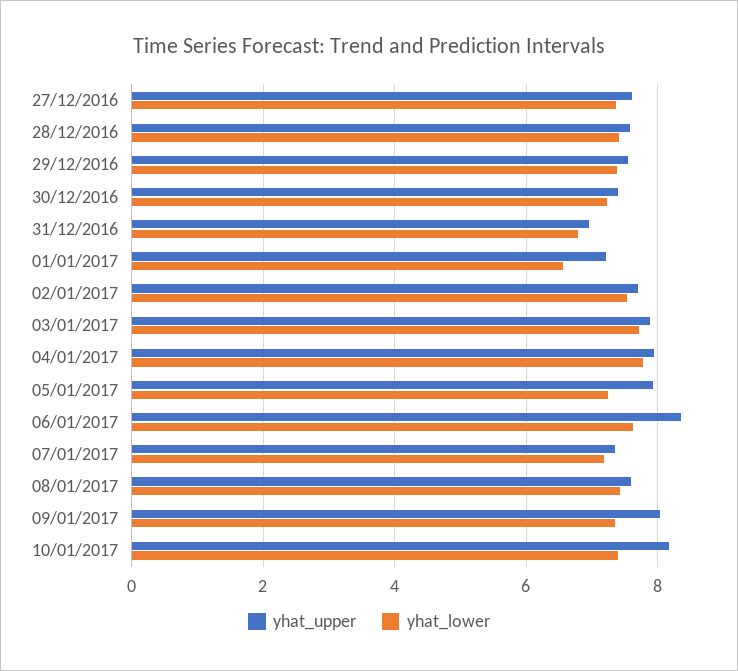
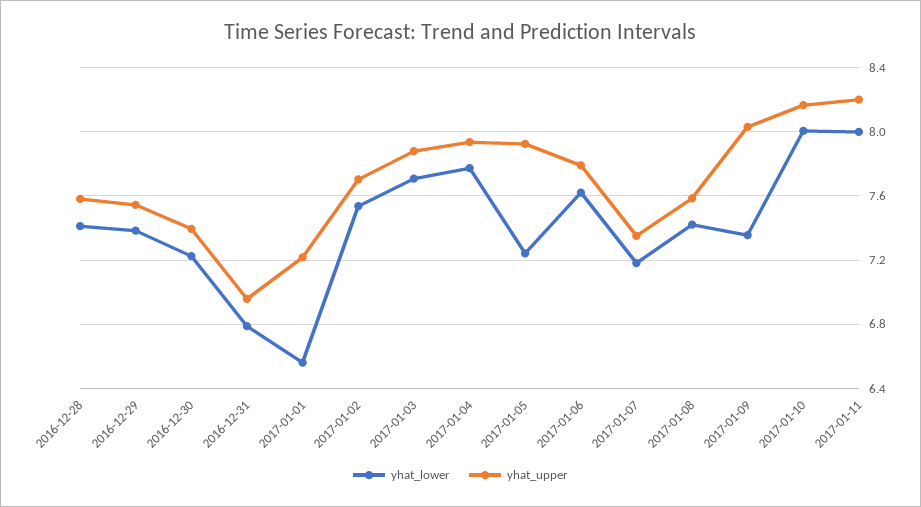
yhat_upper, 27/12/2016: 7.6 -> none
yhat_lower, 27/12/2016: 7.4 -> none
yhat_upper, 06/01/2017: 8.4 -> 7.8
yhat_lower, 10/01/2017: 7.4 -> 8
yhat_lower, 2017-01-11: none -> 8
yhat_upper, 2017-01-11: none -> 8.2

